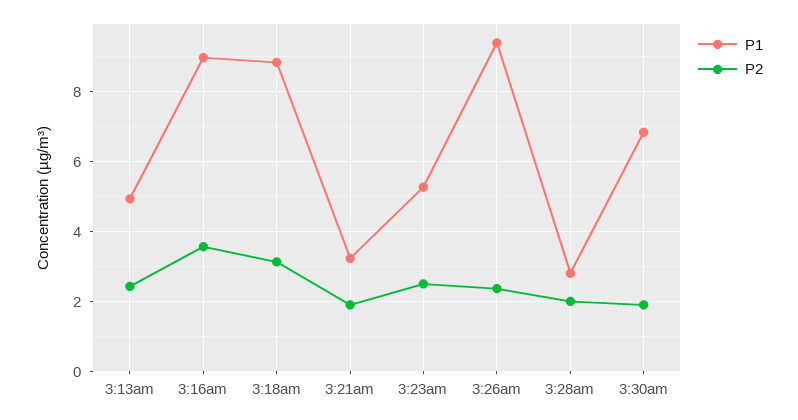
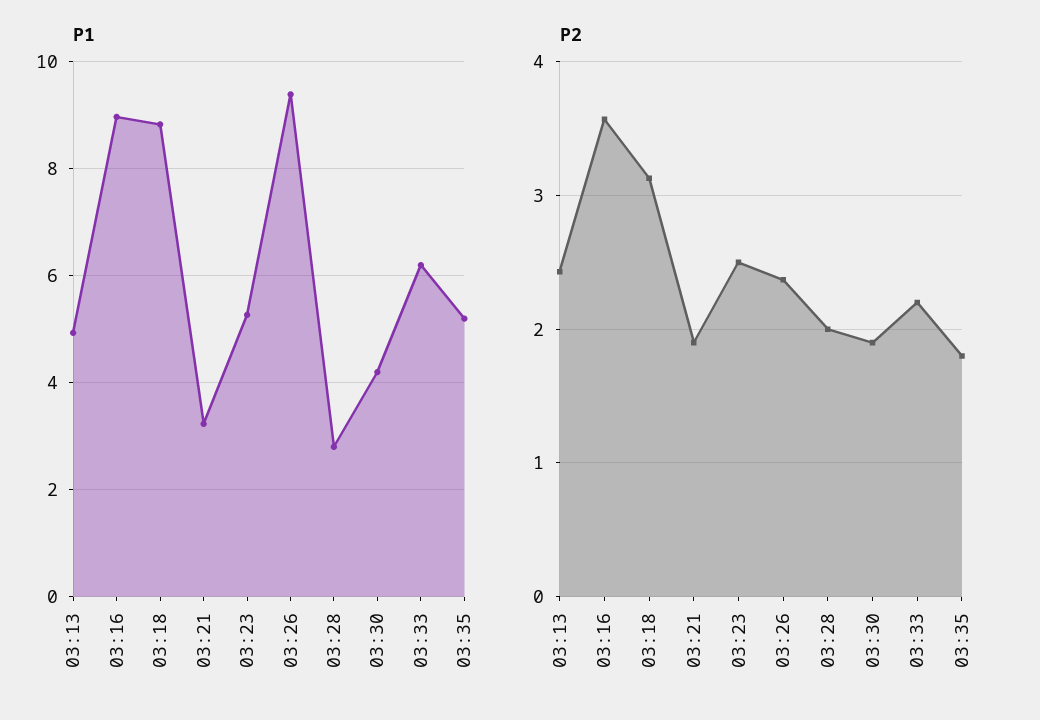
P1, 3:30am: 6.8 -> 4.2
P1, 03:33: none -> 6.2
P1, 03:35: none -> 5.2
P2, 03:33: none -> 2.2
P2, 03:35: none -> 1.8

